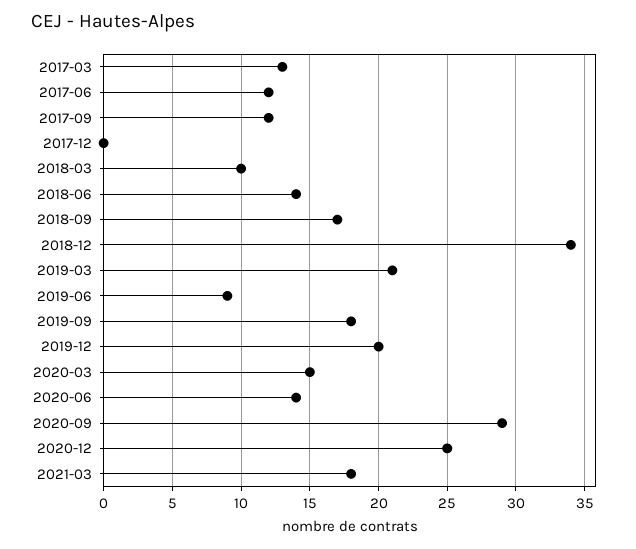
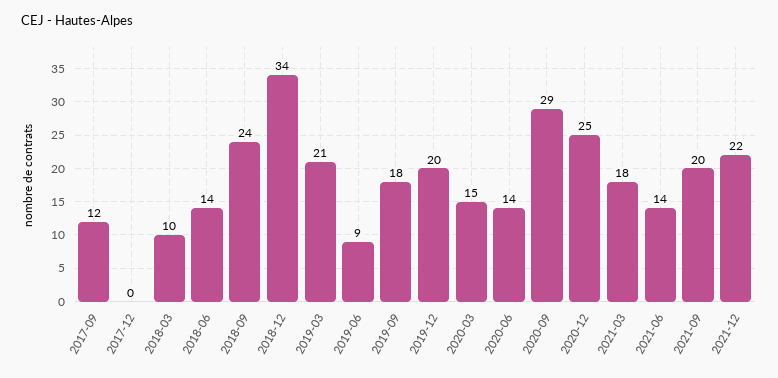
2017-03: 13 -> none
2017-06: 12 -> none
2018-09: 17 -> 24
2021-06: none -> 14
2021-09: none -> 20
2021-12: none -> 22

